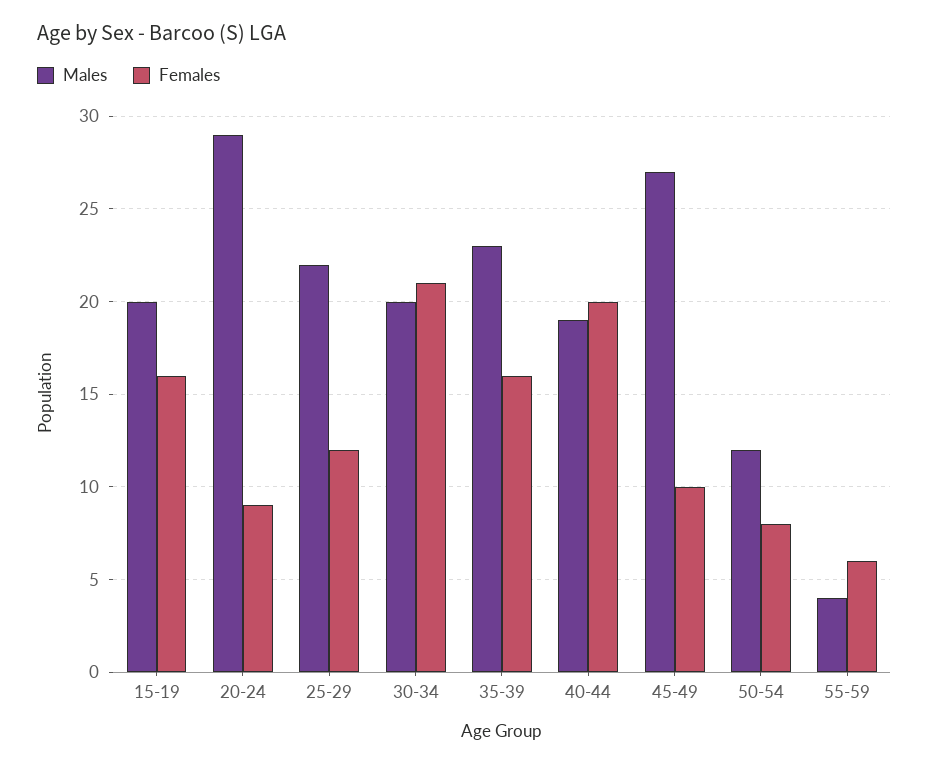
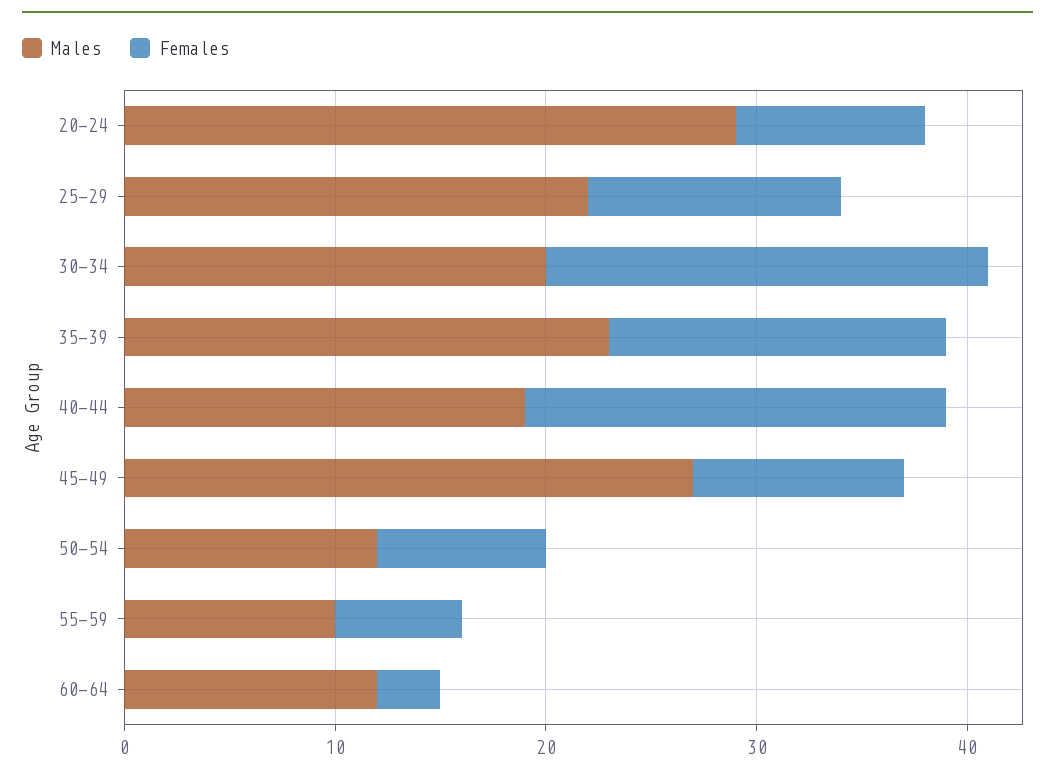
Males, 15-19: 20 -> none
Females, 15-19: 16 -> none
Males, 55-59: 4 -> 10
Males, 60-64: none -> 12
Females, 60-64: none -> 3

